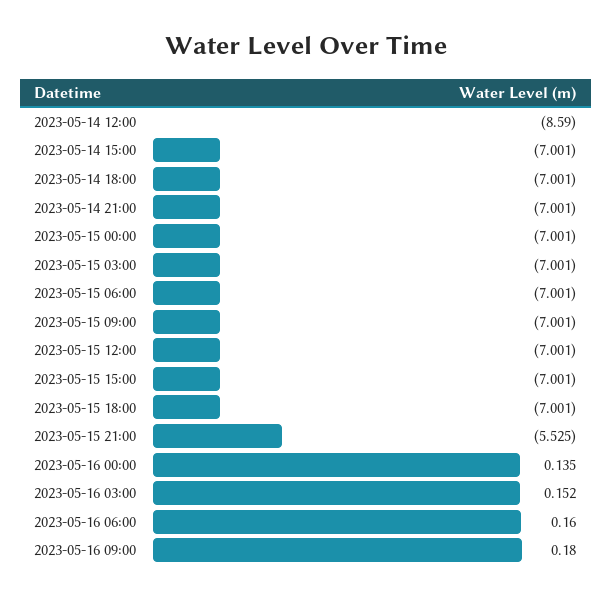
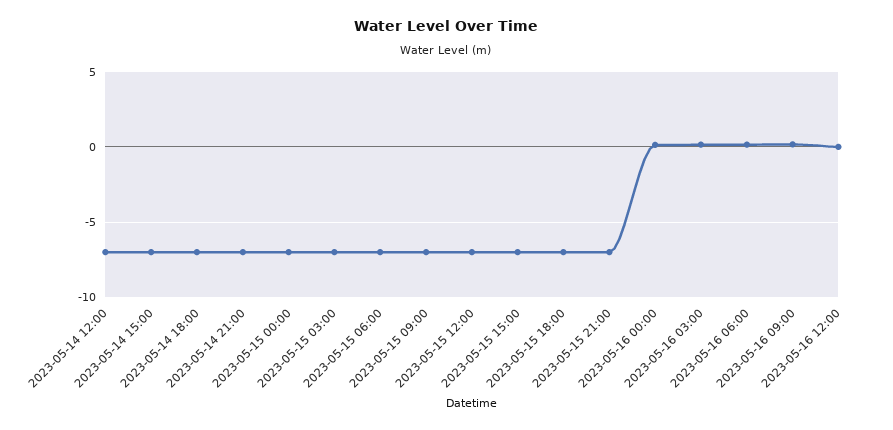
2023-05-14 12:00: -8.59 -> -7
2023-05-15 21:00: -5.525 -> -7
2023-05-16 12:00: none -> 0

